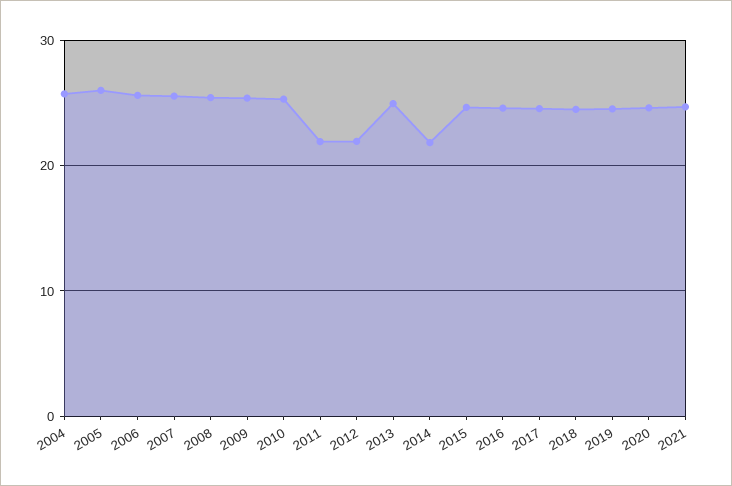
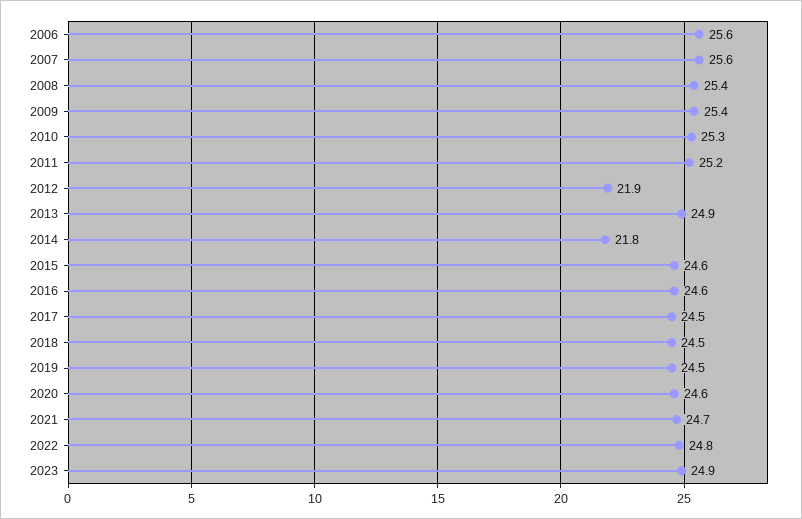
2004: 26 -> none
2005: 26 -> none
2011: 22 -> 25.2
2022: none -> 24.8
2023: none -> 24.9

